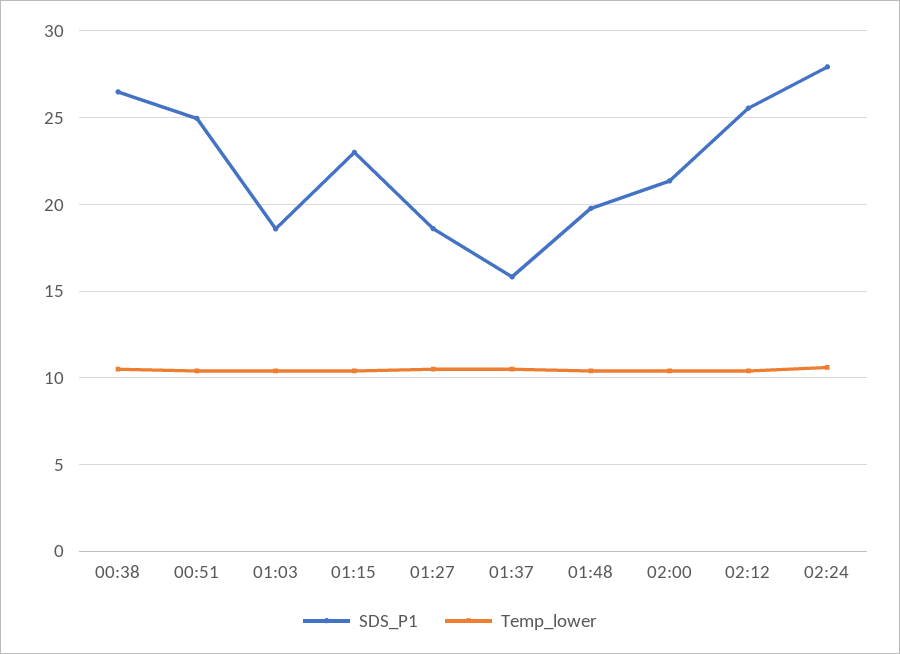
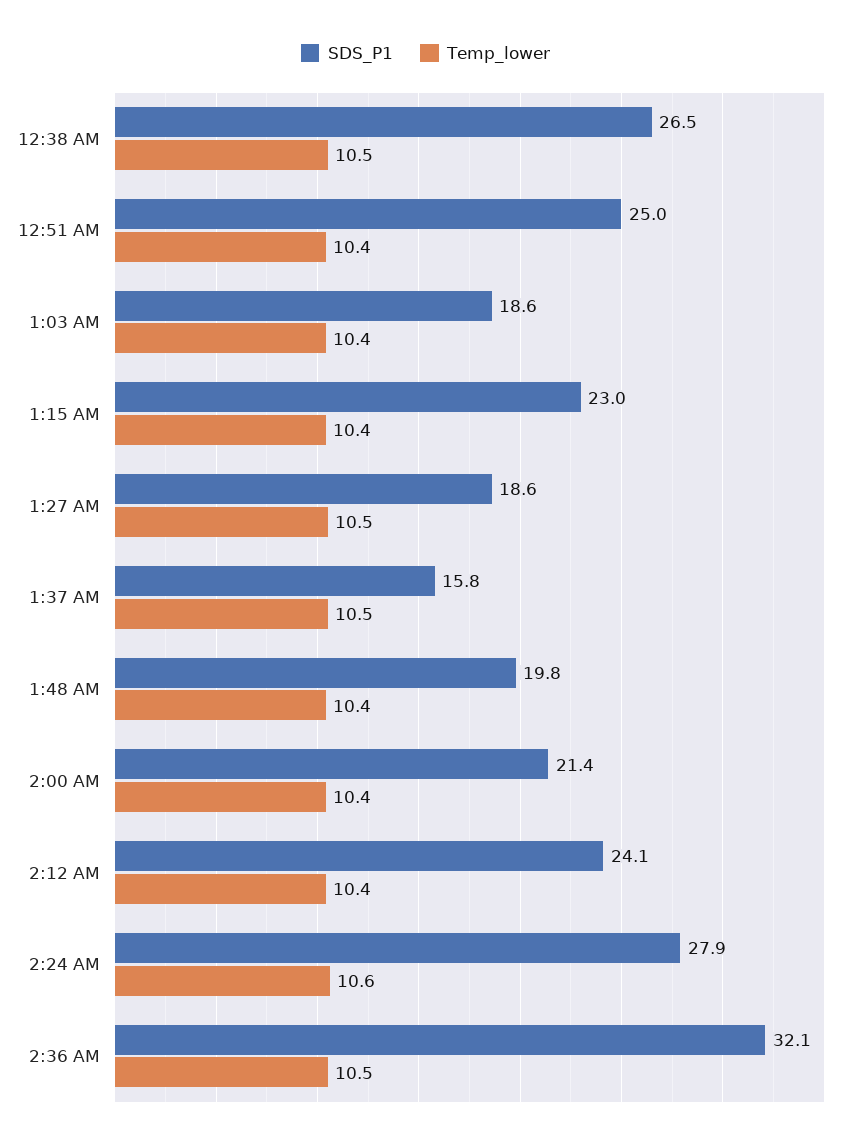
SDS_P1, 02:12: 25.5 -> 24.1
SDS_P1, 2:36 AM: none -> 32.1
Temp_lower, 2:36 AM: none -> 10.5

